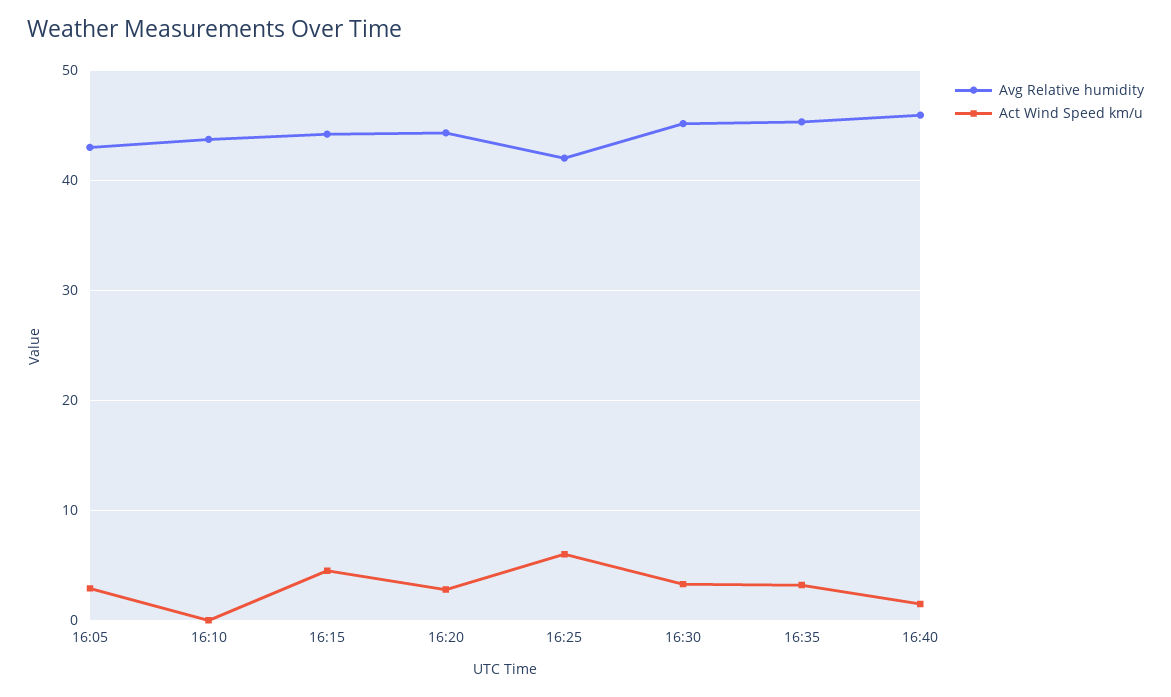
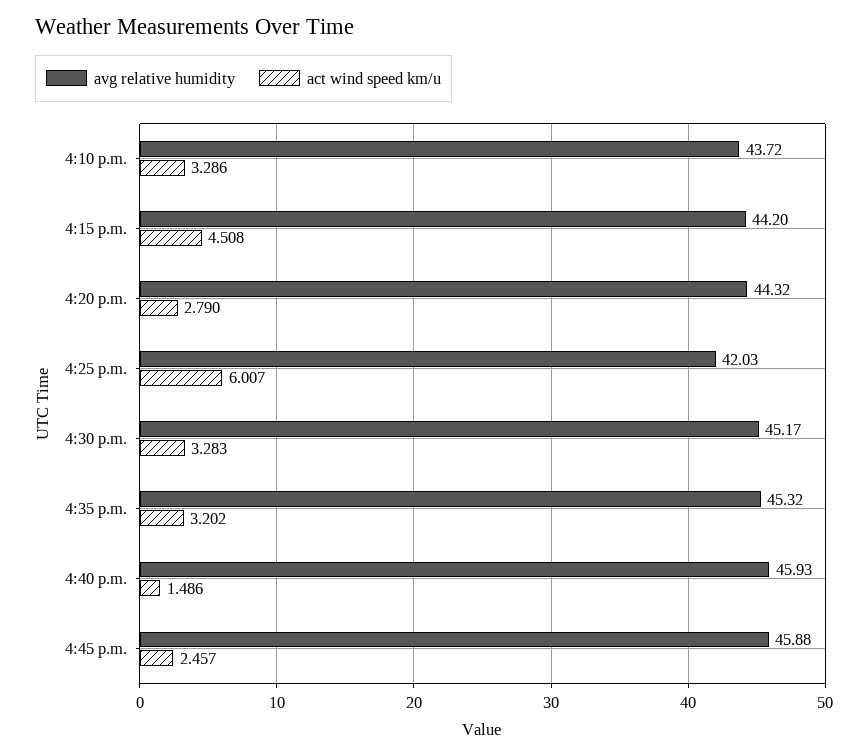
Avg Relative humidity, 16:05: 43 -> none
Act Wind Speed km/u, 16:05: 3 -> none
Act Wind Speed km/u, 16:10: 0 -> 3.286
Avg Relative humidity, 4:45 p.m.: none -> 45.88
Act Wind Speed km/u, 4:45 p.m.: none -> 2.457

